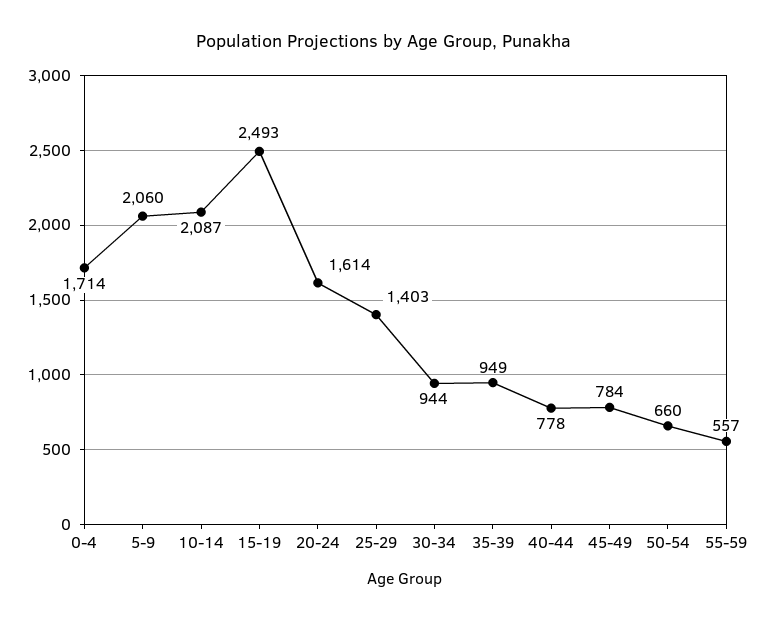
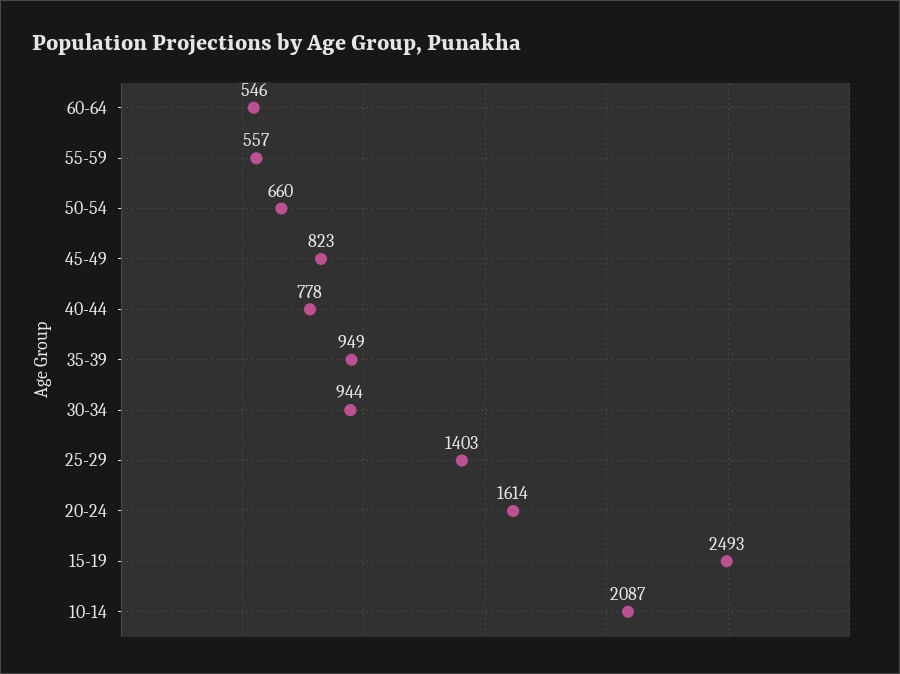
0-4: 1714 -> none
5-9: 2060 -> none
45-49: 784 -> 823
60-64: none -> 546

